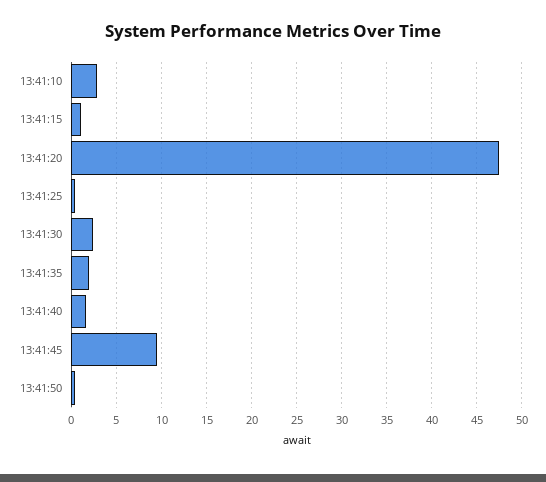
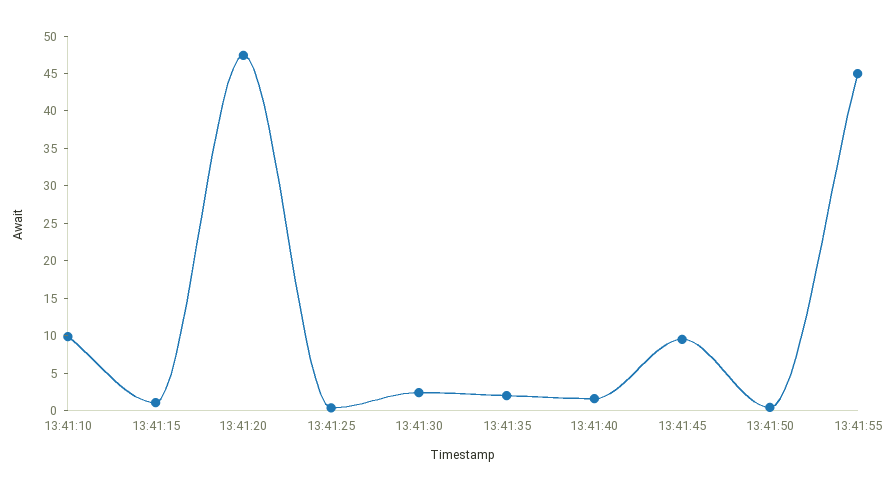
13:41:10: 3 -> 10
13:41:55: none -> 45

